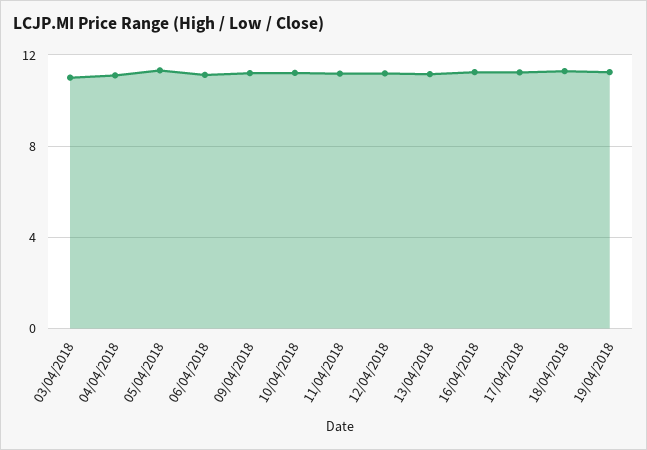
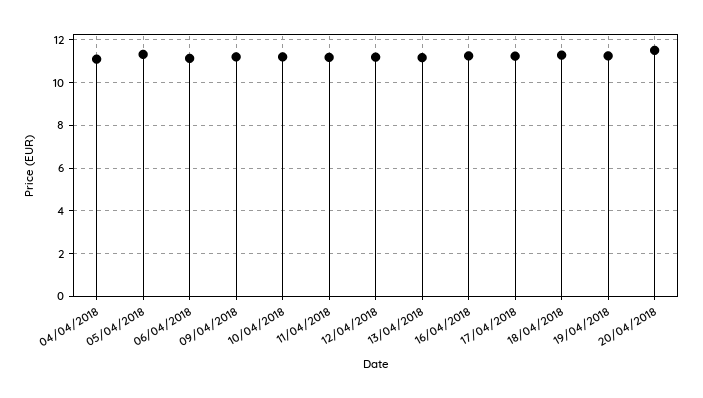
03/04/2018: 11 -> none
20/04/2018: none -> 11.5

